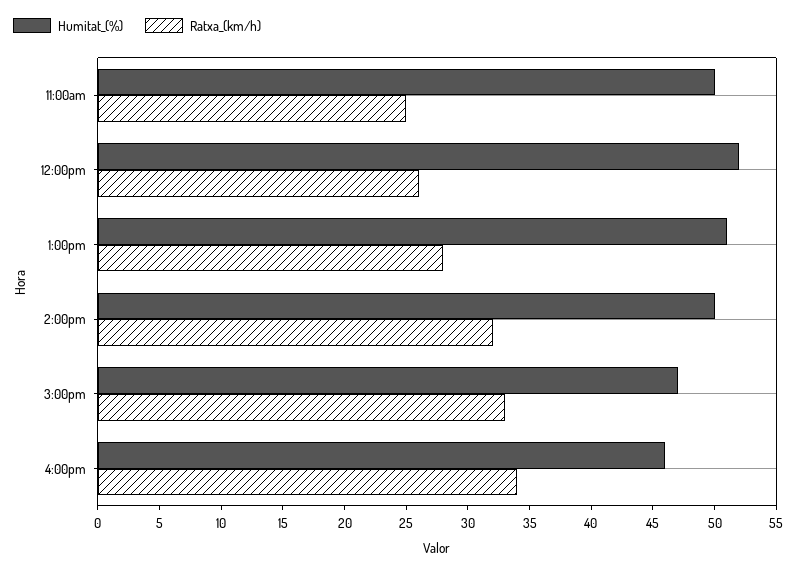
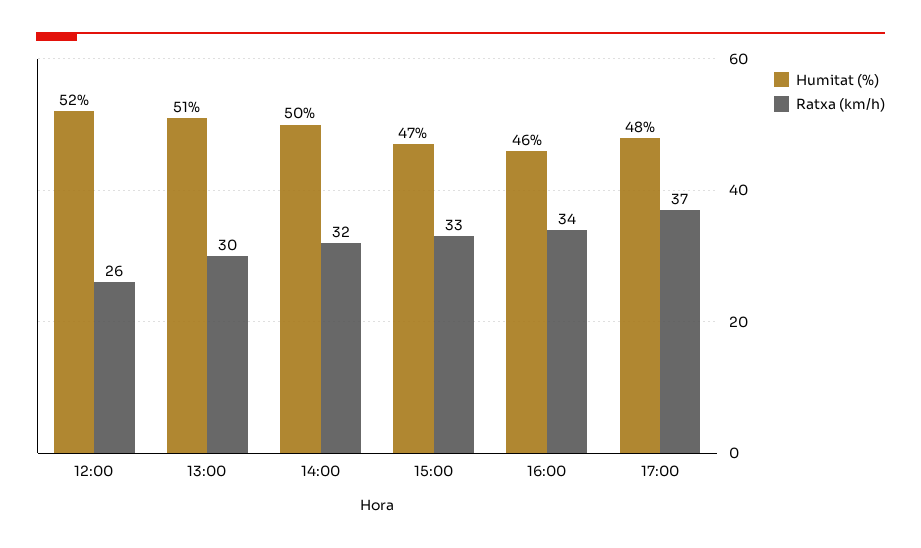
Humitat_(%), 11:00am: 50 -> none
Ratxa_(km/h), 11:00am: 25 -> none
Ratxa_(km/h), 1:00pm: 28 -> 30
Humitat_(%), 17:00: none -> 48
Ratxa_(km/h), 17:00: none -> 37

